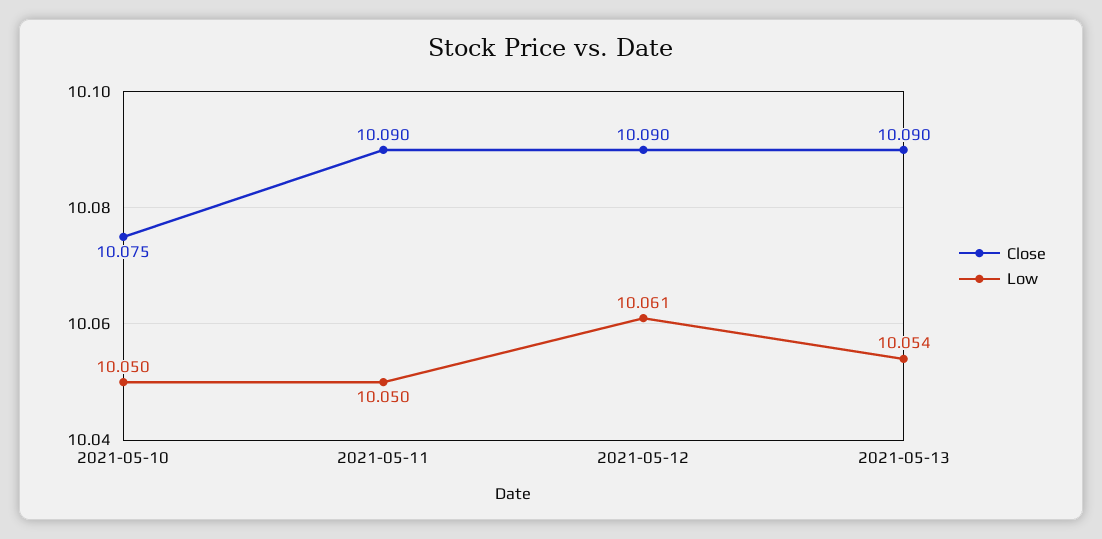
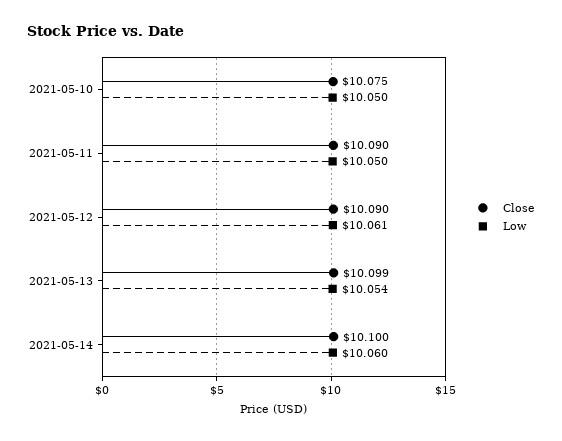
Close, 2021-05-13: 10.09 -> 10.099
Close, 2021-05-14: none -> 10.1
Low, 2021-05-14: none -> 10.06

